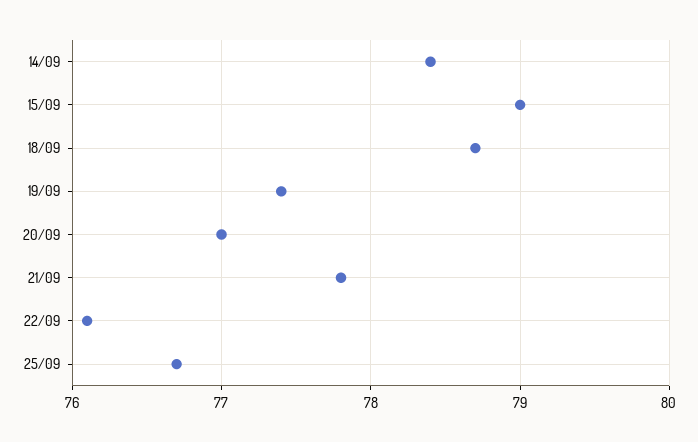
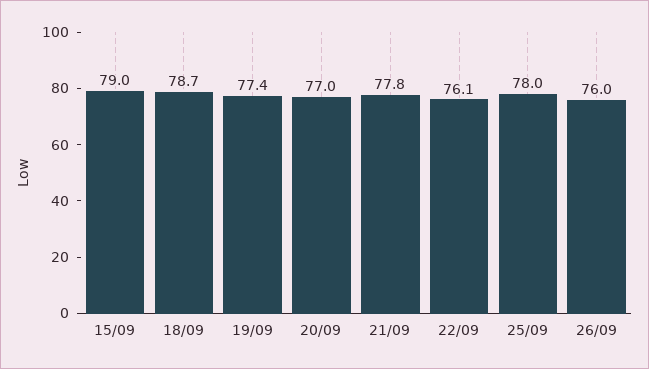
14/09: 78.4 -> none
25/09: 76.7 -> 78
26/09: none -> 76

